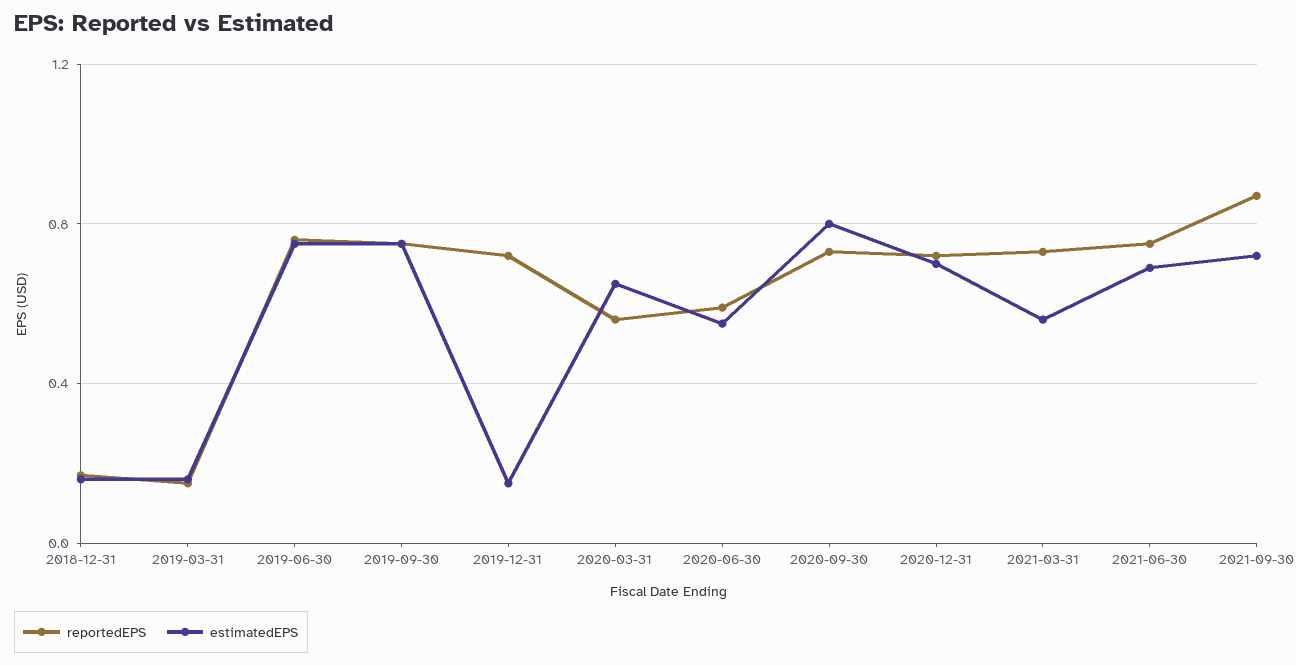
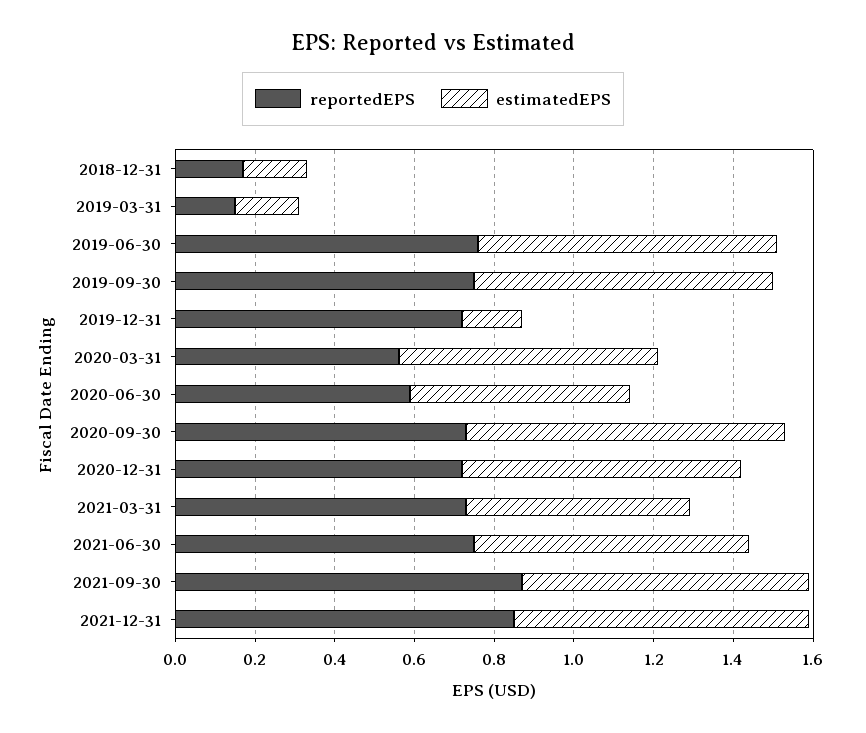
reportedEPS, 2021-12-31: none -> 0.85
estimatedEPS, 2021-12-31: none -> 0.75

